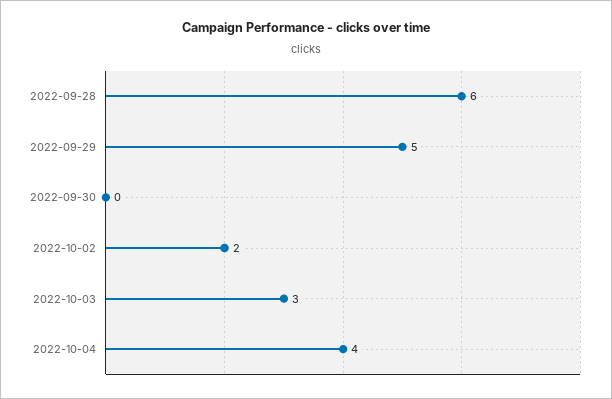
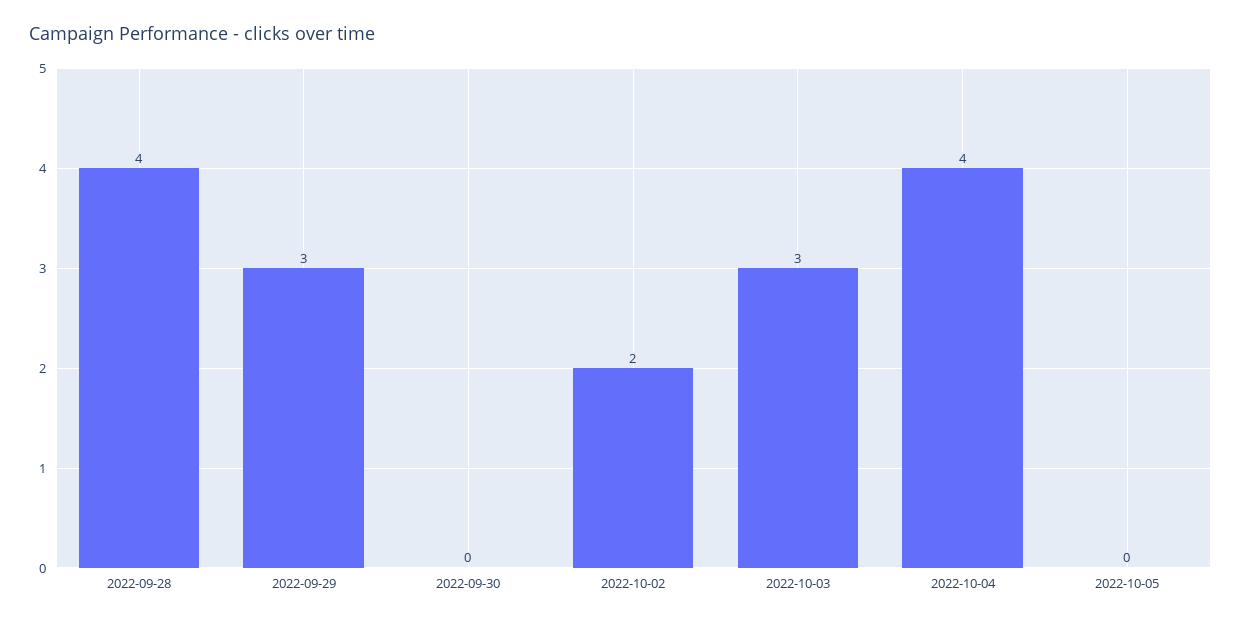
2022-09-28: 6 -> 4
2022-09-29: 5 -> 3
2022-10-05: none -> 0

